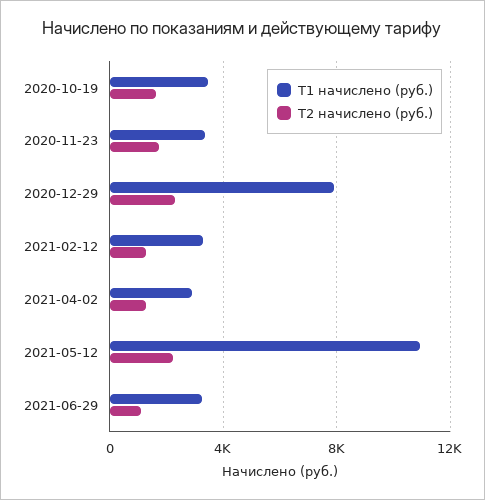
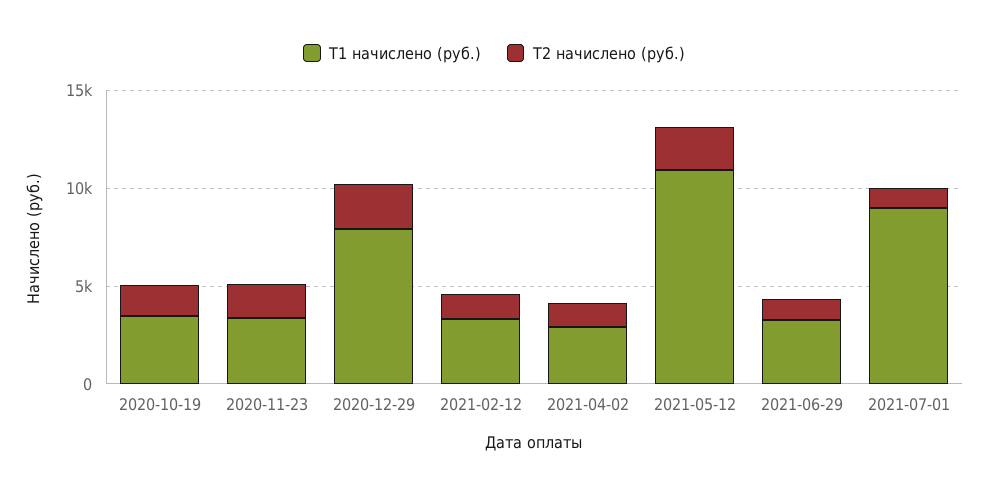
T1 начислено (руб.), 2021-07-01: none -> 9000
T2 начислено (руб.), 2021-07-01: none -> 1000

